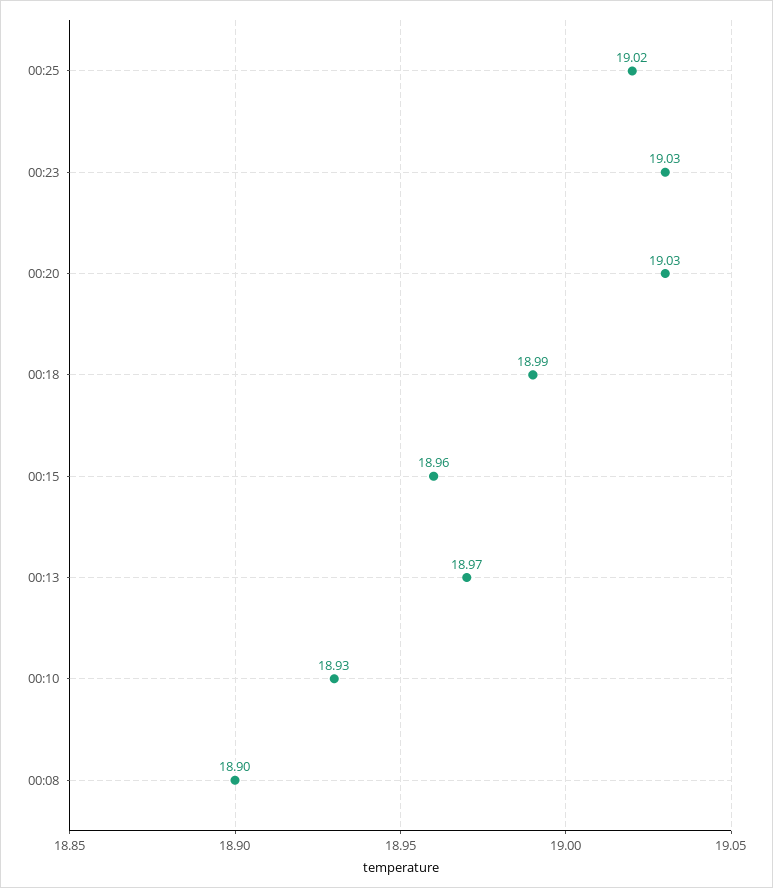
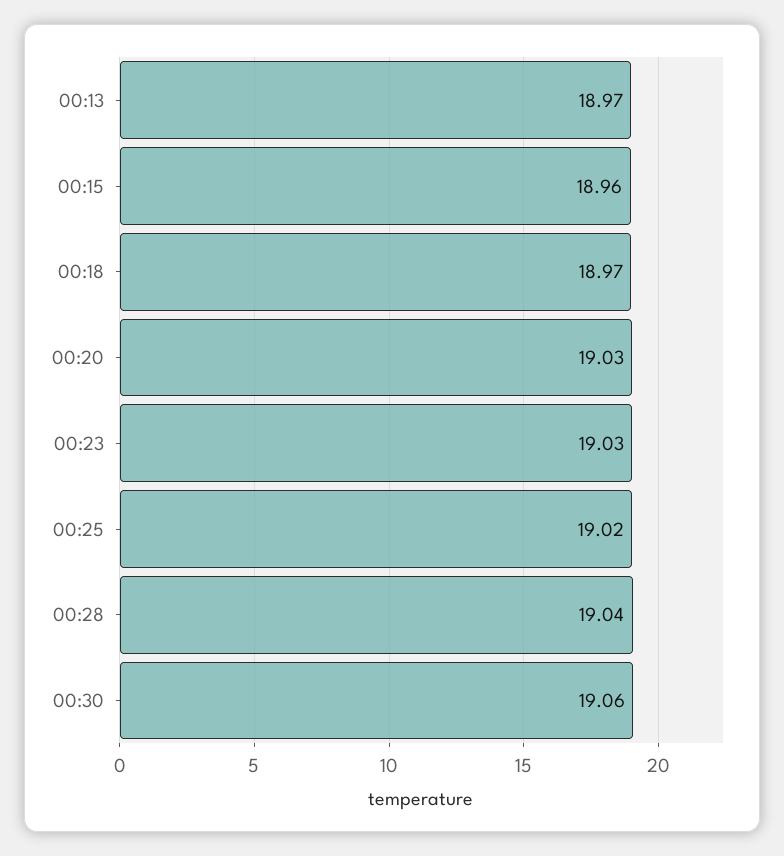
00:18: 18.99 -> 18.97
00:10: 18.93 -> none
00:08: 18.9 -> none
00:28: none -> 19.04
00:30: none -> 19.06

